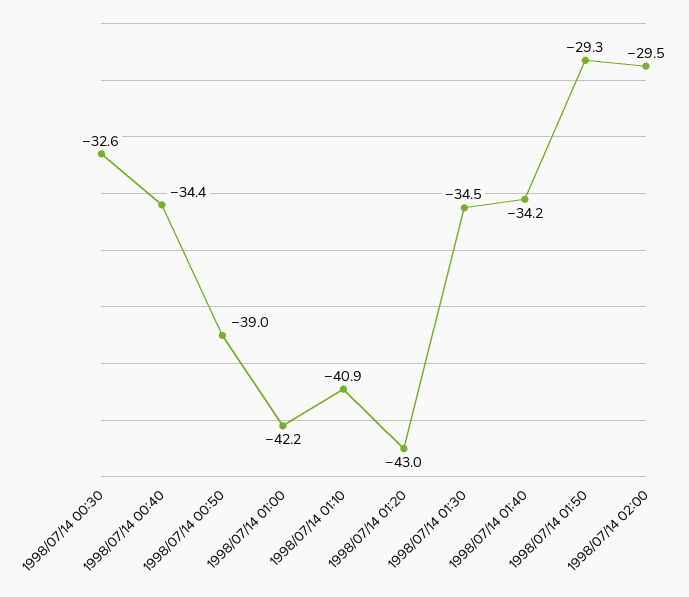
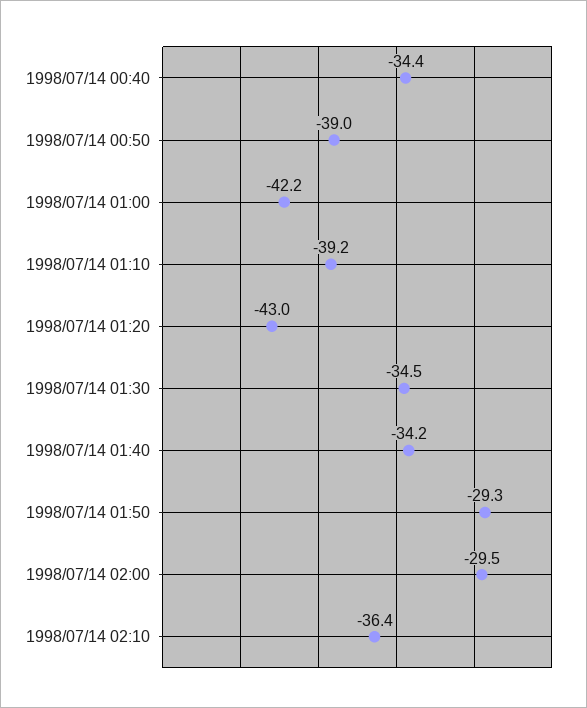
1998/07/14 00:30: -32.6 -> none
1998/07/14 01:10: -40.9 -> -39.2
1998/07/14 02:10: none -> -36.4

